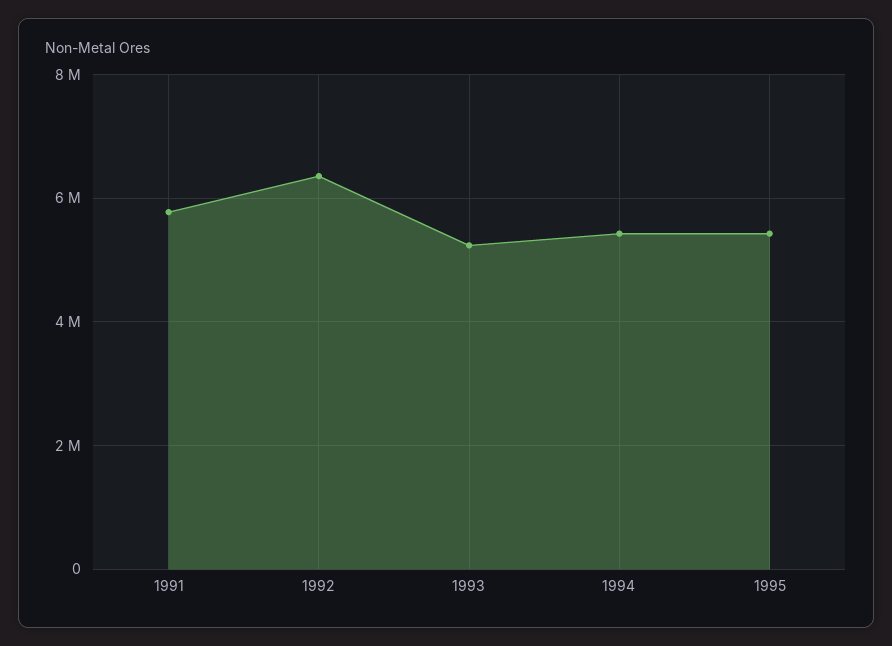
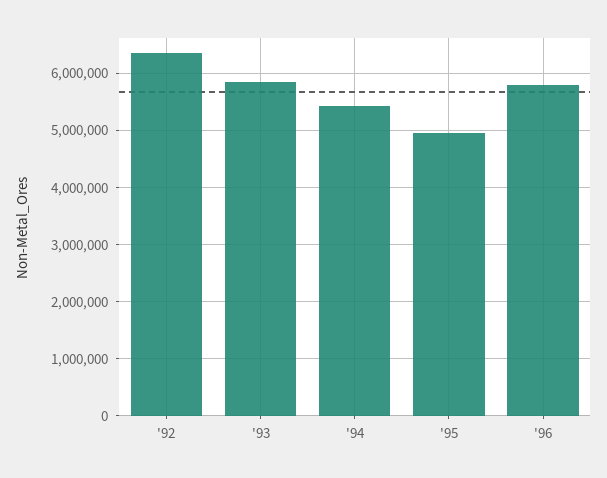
1991: 5800000 -> none
1993: 5200000 -> 5800000
1995: 5400000 -> 5000000
'96: none -> 5800000

